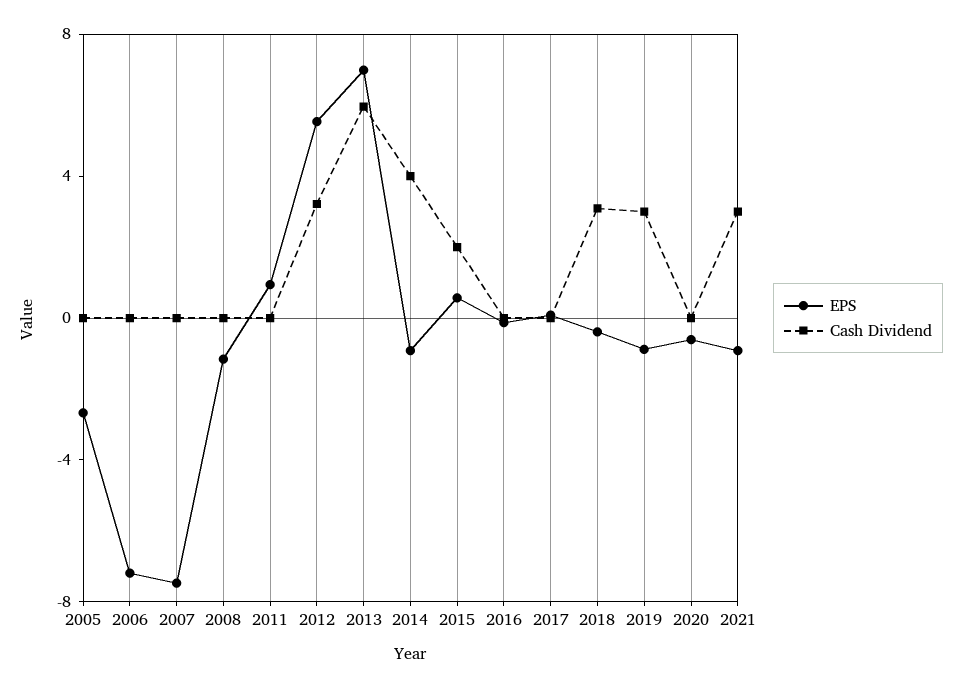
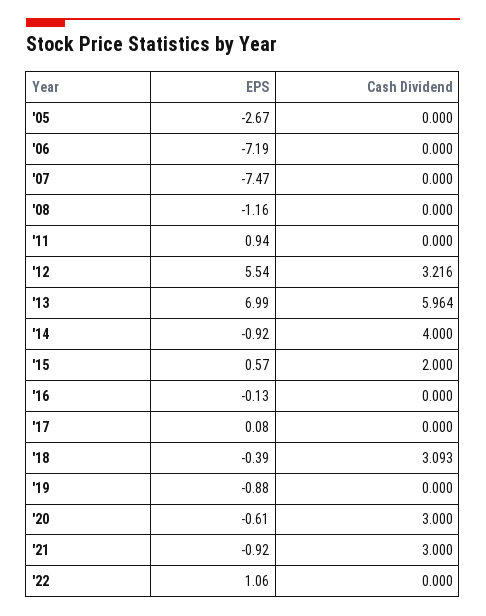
Cash Dividend, 2019: 3 -> 0
Cash Dividend, 2020: 0 -> 3
EPS, '22: none -> 1.06
Cash Dividend, '22: none -> 0

